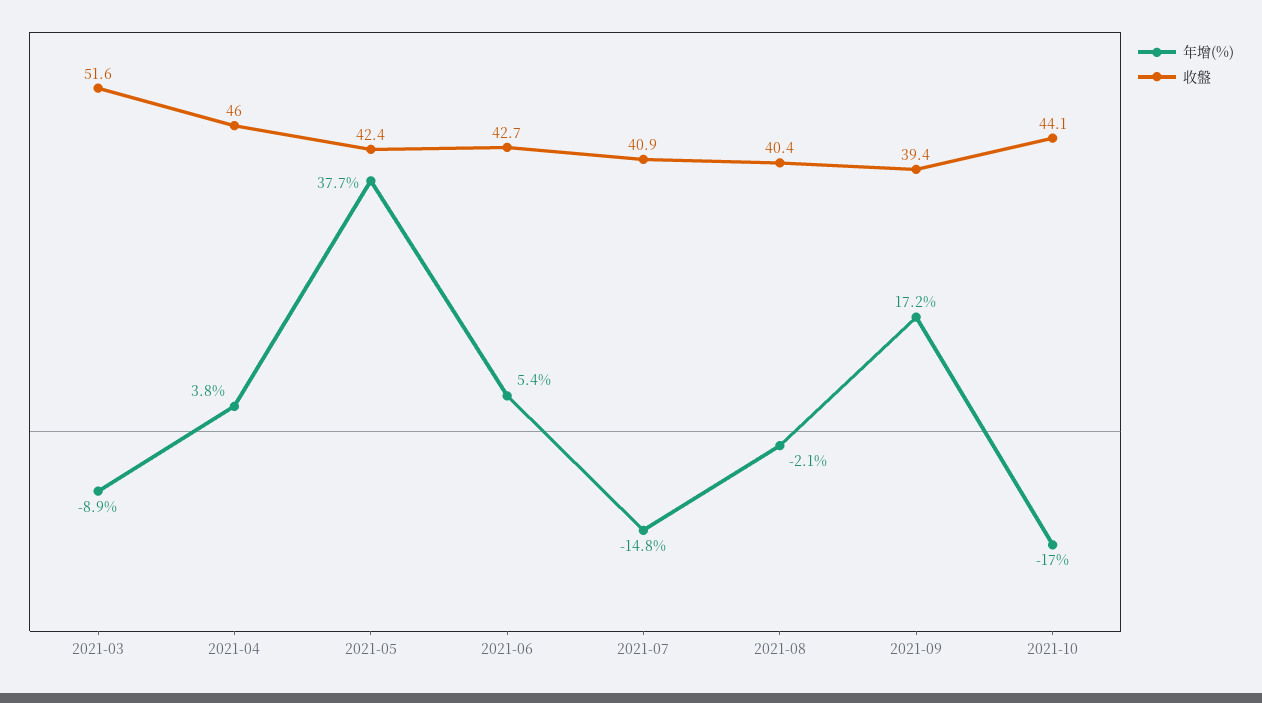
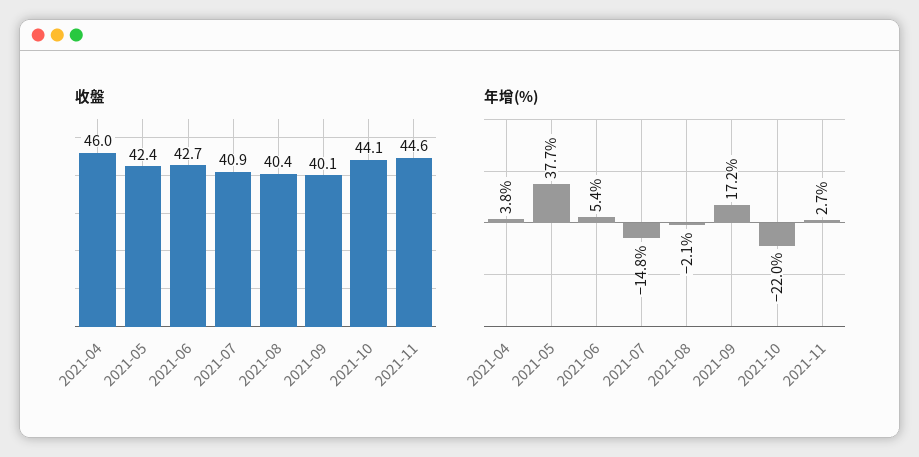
年增(%), 2021-03: -8.9 -> none
收盤, 2021-03: 51.6 -> none
收盤, 2021-09: 39.4 -> 40.1
年增(%), 2021-10: -17 -> -22
收盤, 2021-11: none -> 44.6
年增(%), 2021-11: none -> 2.7

